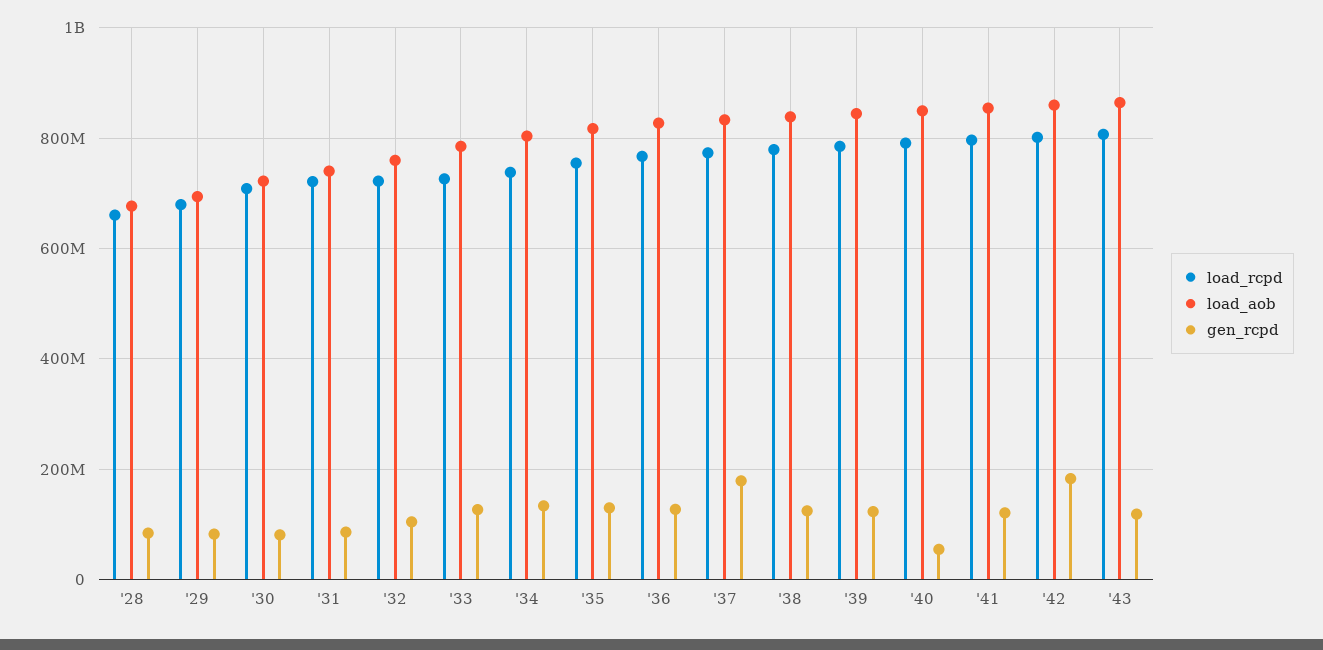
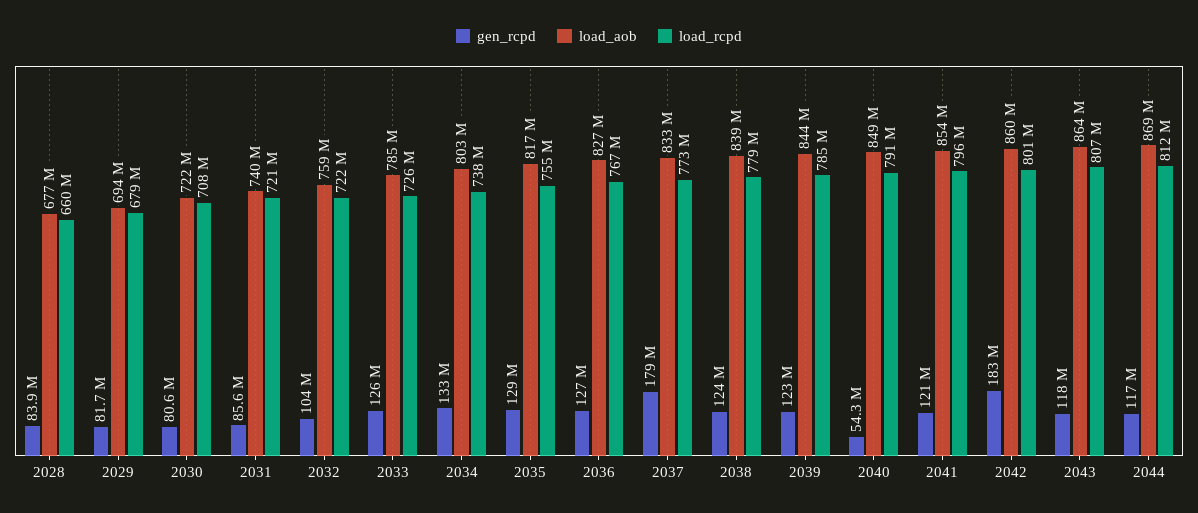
gen_rcpd, 2044: none -> 117000000
load_aob, 2044: none -> 869000000
load_rcpd, 2044: none -> 812000000

